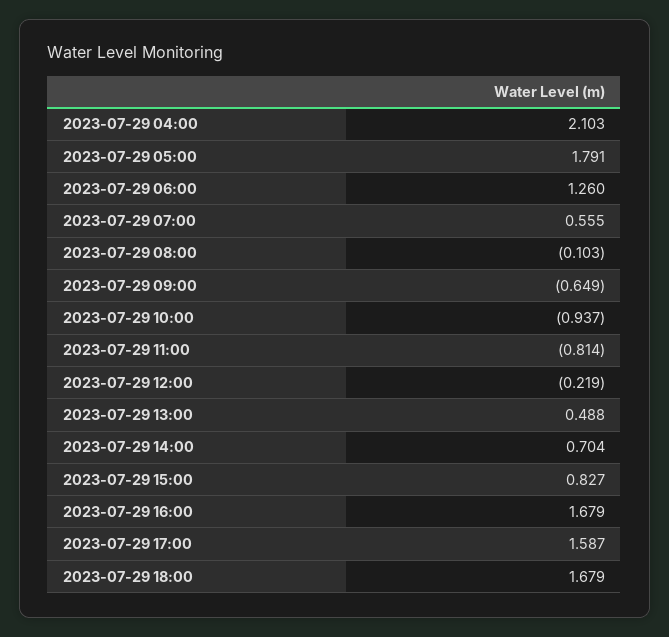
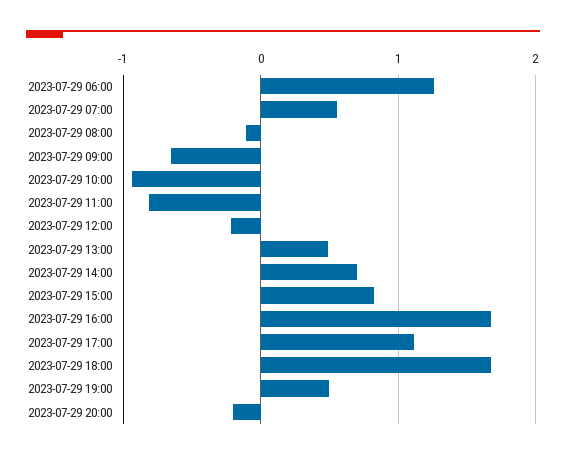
2023-07-29 04:00: 2.103 -> none
2023-07-29 05:00: 1.791 -> none
2023-07-29 17:00: 1.587 -> 1.1
2023-07-29 19:00: none -> 0.5
2023-07-29 20:00: none -> -0.2

